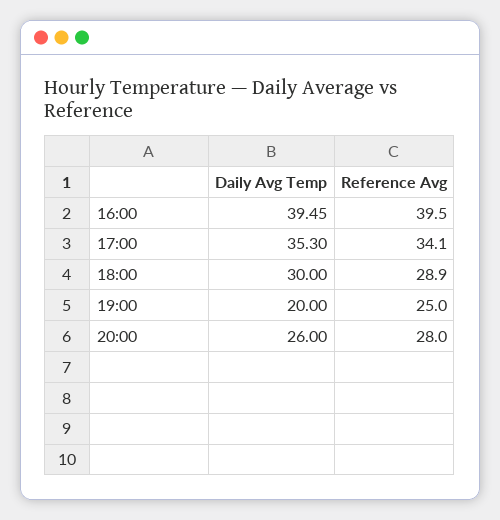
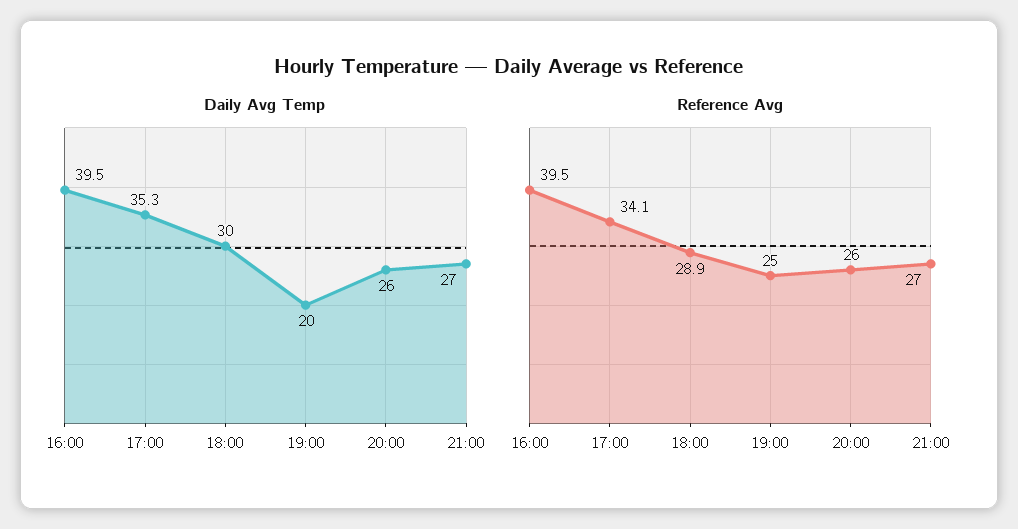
Reference Avg, 20:00: 28 -> 26
Daily Avg Temp, 21:00: none -> 27
Reference Avg, 21:00: none -> 27

